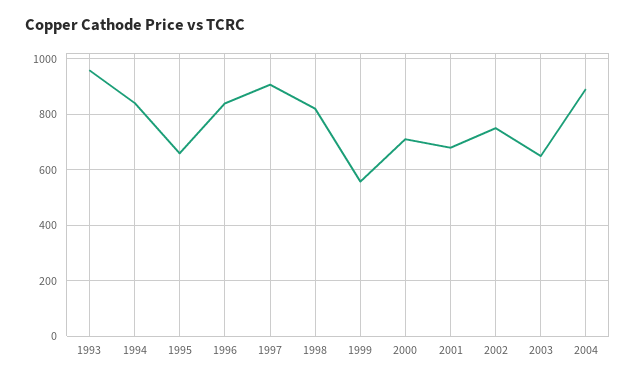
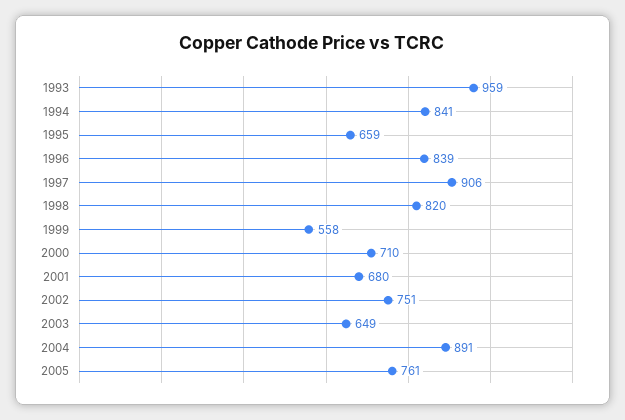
2005: none -> 761

